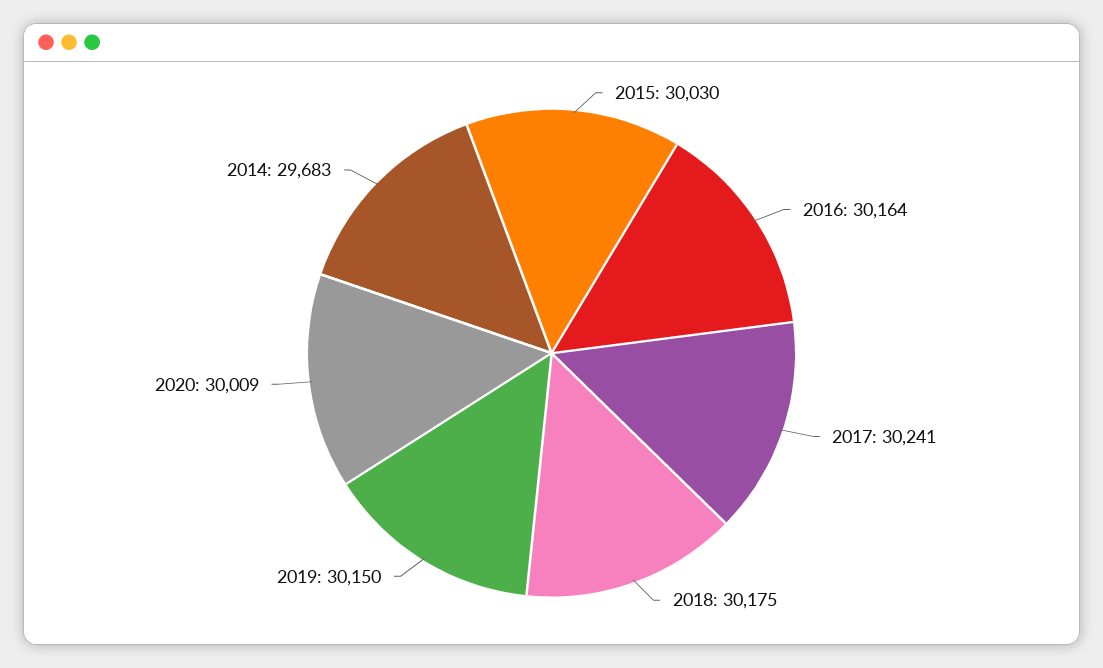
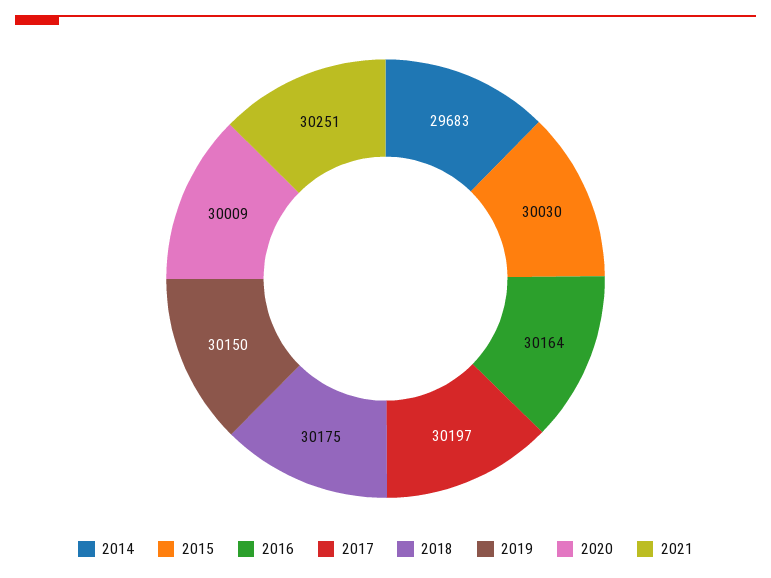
2017: 30241 -> 30197
2021: none -> 30251

